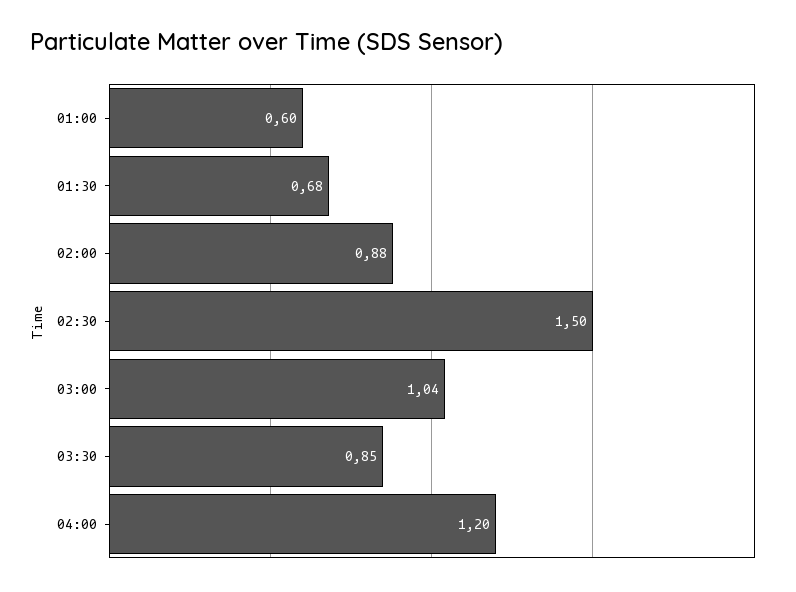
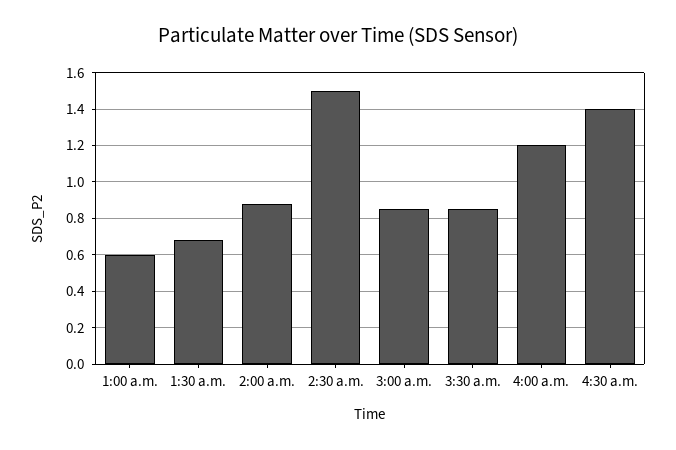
03:00: 1.04 -> 0.85
4:30 a.m.: none -> 1.4

